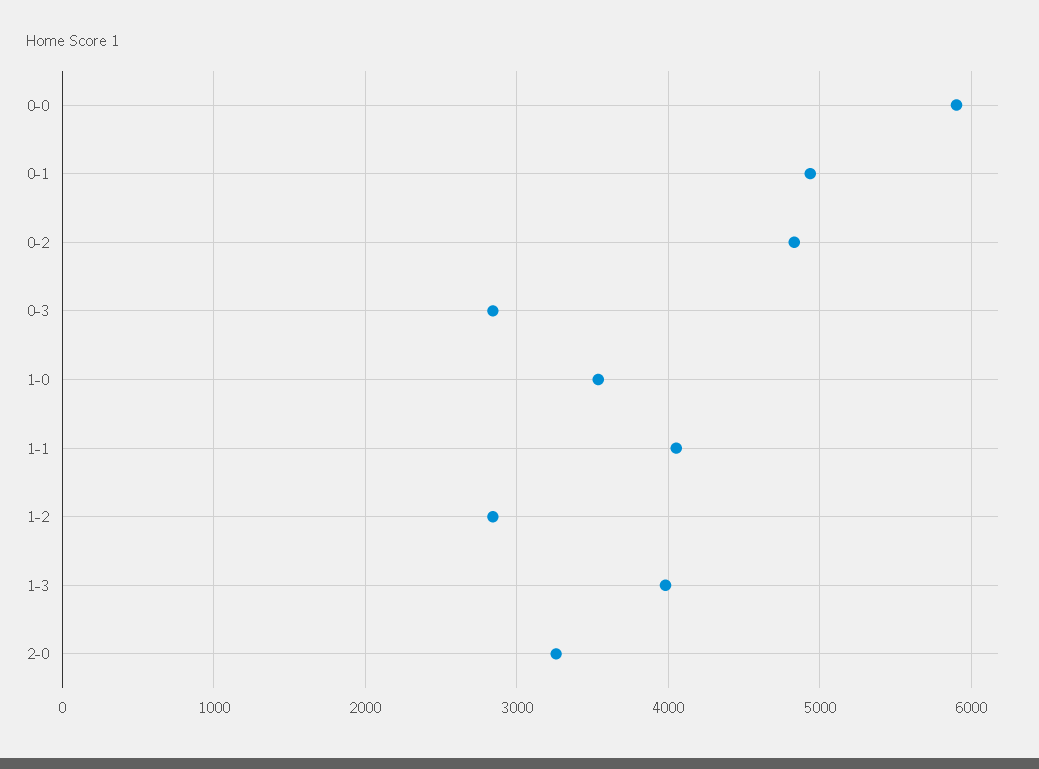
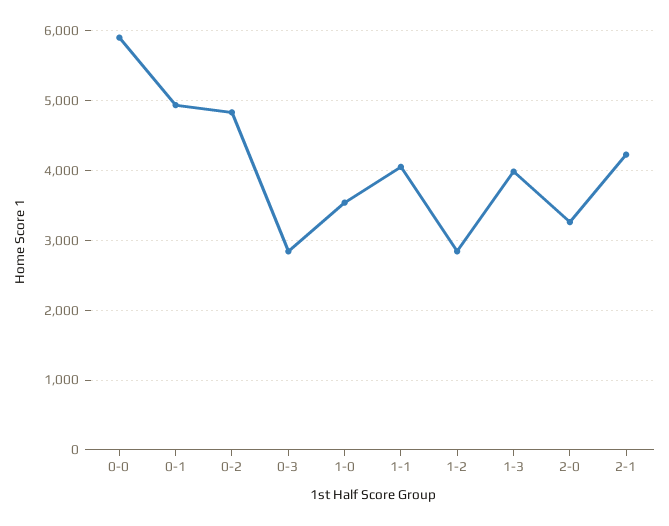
2-1: none -> 4200

